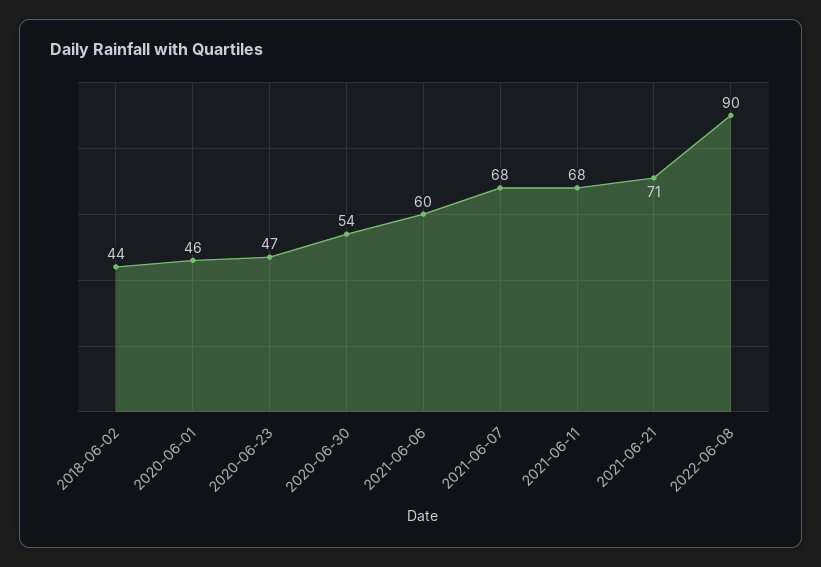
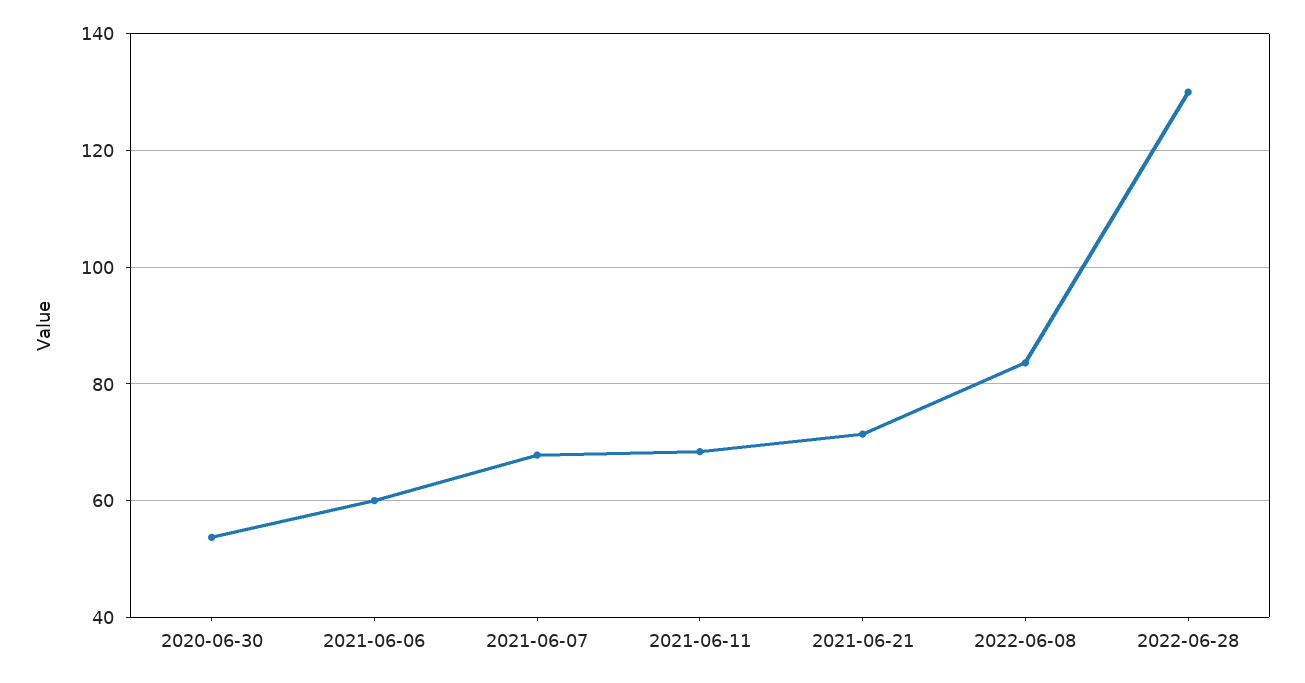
2018-06-02: 44 -> none
2020-06-01: 46 -> none
2020-06-23: 47 -> none
2022-06-08: 90 -> 84
2022-06-28: none -> 130

